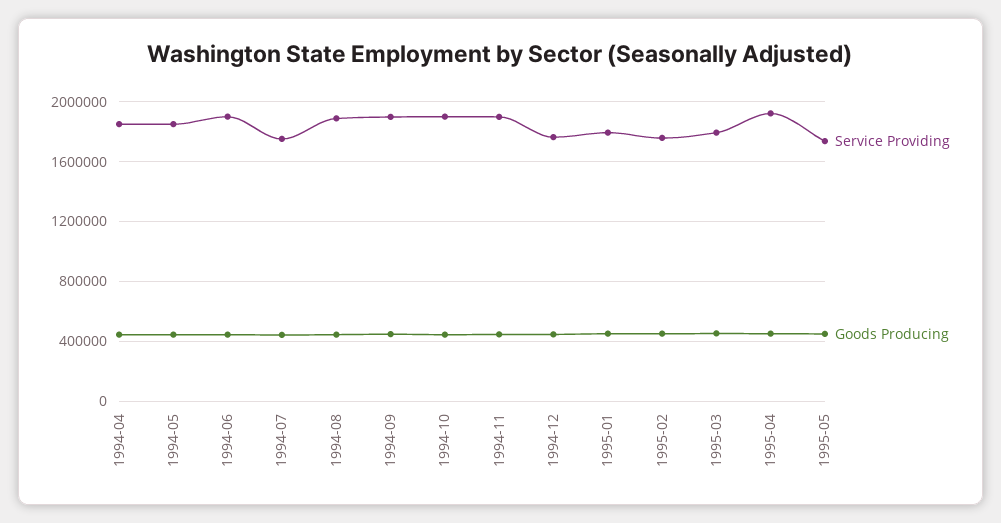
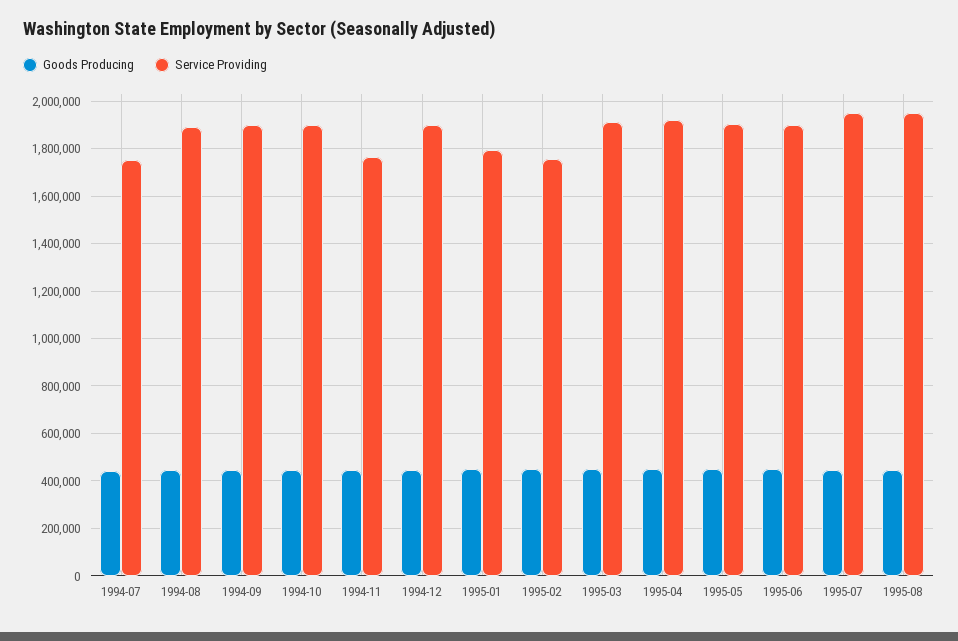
Service Providing, 1994-04: 1850000 -> none
Goods Producing, 1994-04: 450000 -> none
Service Providing, 1994-05: 1850000 -> none
Goods Producing, 1994-05: 450000 -> none
Service Providing, 1994-06: 1900000 -> none
Goods Producing, 1994-06: 450000 -> none
Service Providing, 1994-11: 1900000 -> 1750000
Service Providing, 1994-12: 1750000 -> 1900000
Service Providing, 1995-03: 1800000 -> 1900000
Service Providing, 1995-05: 1750000 -> 1900000
Goods Producing, 1995-06: none -> 450000
Service Providing, 1995-06: none -> 1900000
Goods Producing, 1995-07: none -> 450000
Service Providing, 1995-07: none -> 1950000
Goods Producing, 1995-08: none -> 450000
Service Providing, 1995-08: none -> 1950000

